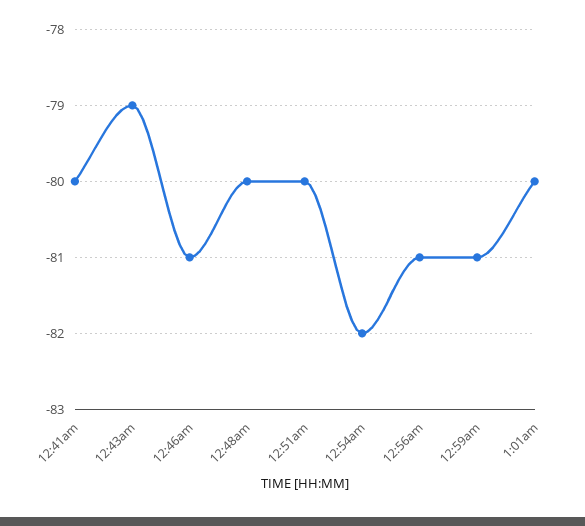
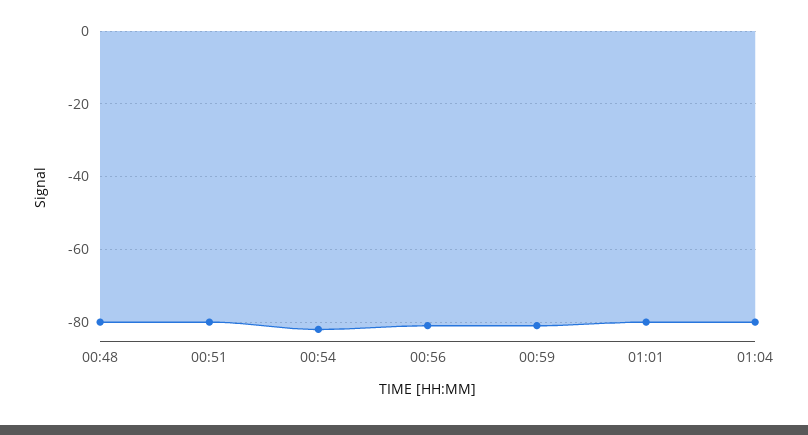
12:41am: -80 -> none
12:43am: -79 -> none
12:46am: -81 -> none
01:04: none -> -80

